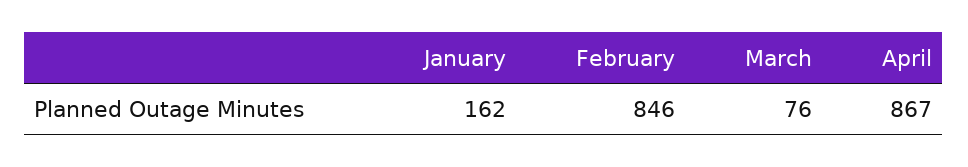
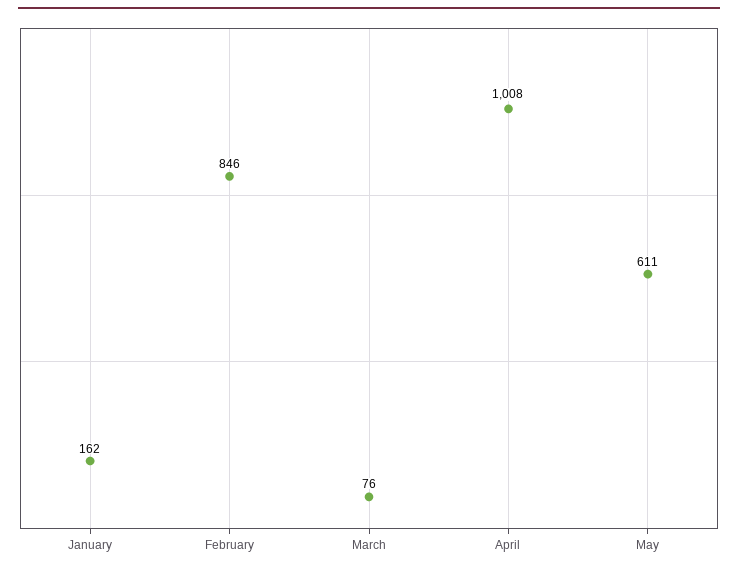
April: 867 -> 1008
May: none -> 611

